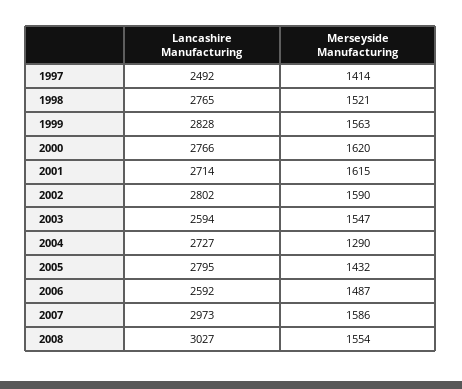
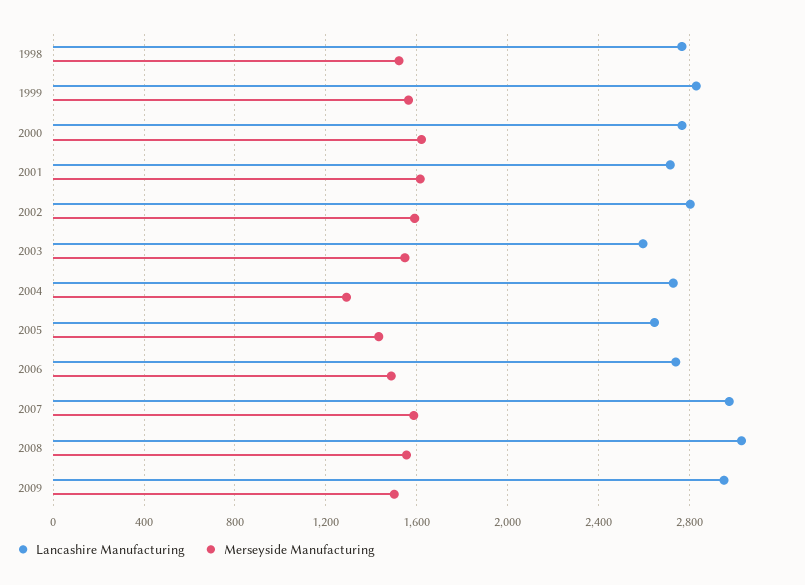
Lancashire Manufacturing, 1997: 2492 -> none
Merseyside Manufacturing, 1997: 1414 -> none
Lancashire Manufacturing, 2005: 2795 -> 2650
Lancashire Manufacturing, 2006: 2592 -> 2750
Lancashire Manufacturing, 2009: none -> 2950
Merseyside Manufacturing, 2009: none -> 1500

